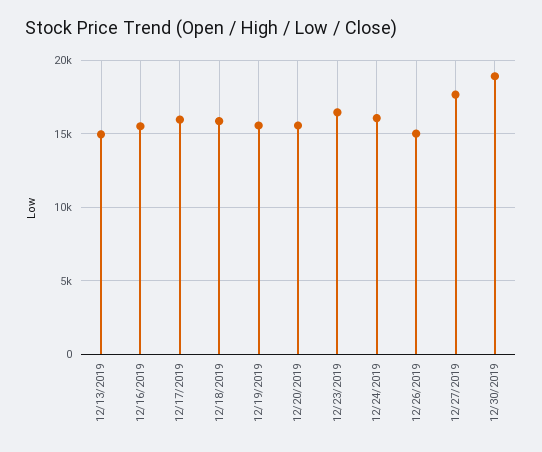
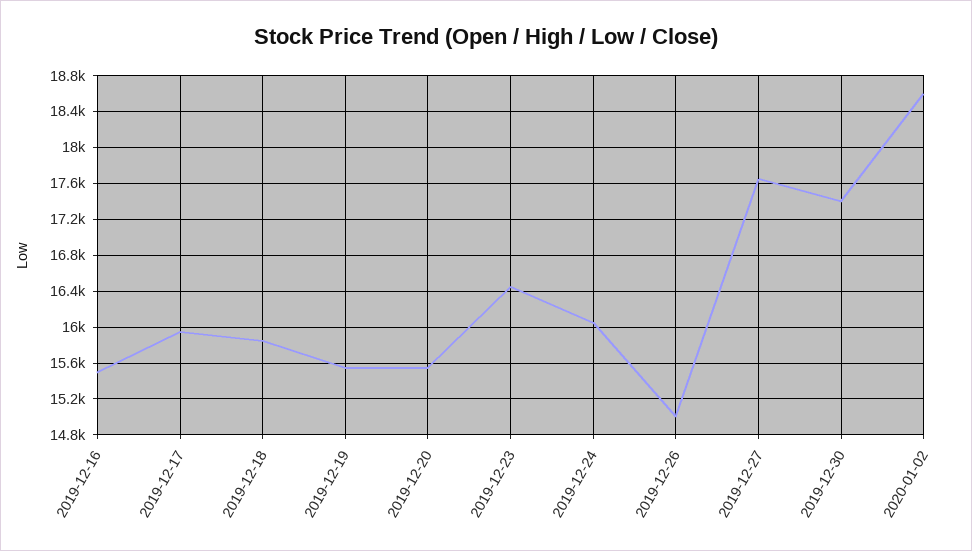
12/13/2019: 15000 -> none
12/30/2019: 19000 -> 17400
2020-01-02: none -> 18600

